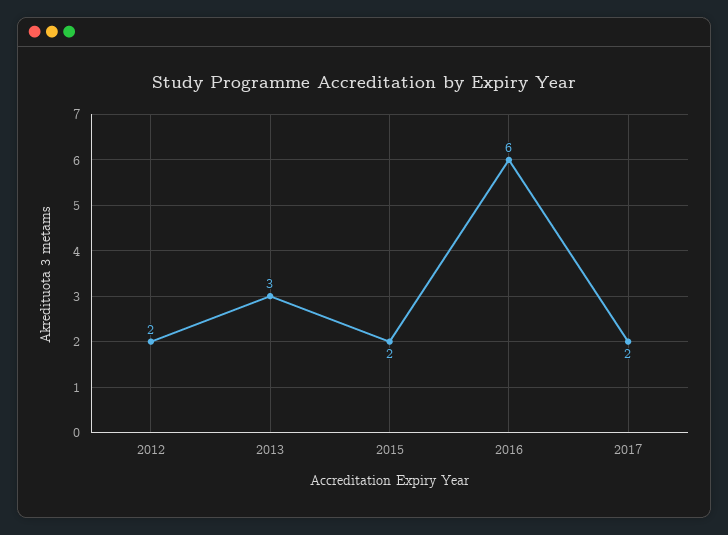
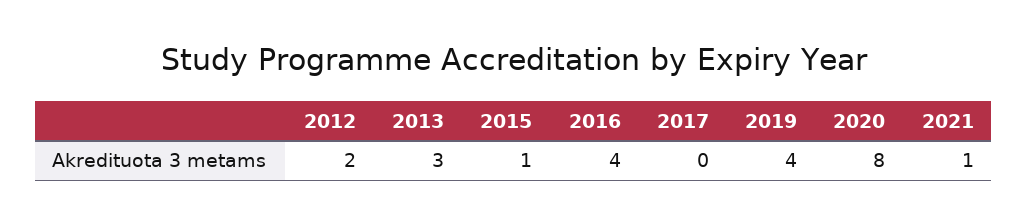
2015: 2 -> 1
2016: 6 -> 4
2017: 2 -> 0
2019: none -> 4
2020: none -> 8
2021: none -> 1

